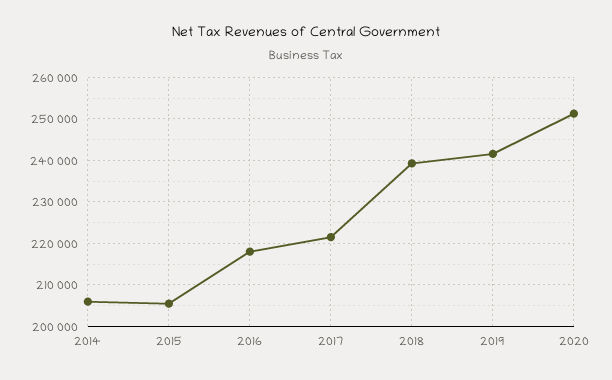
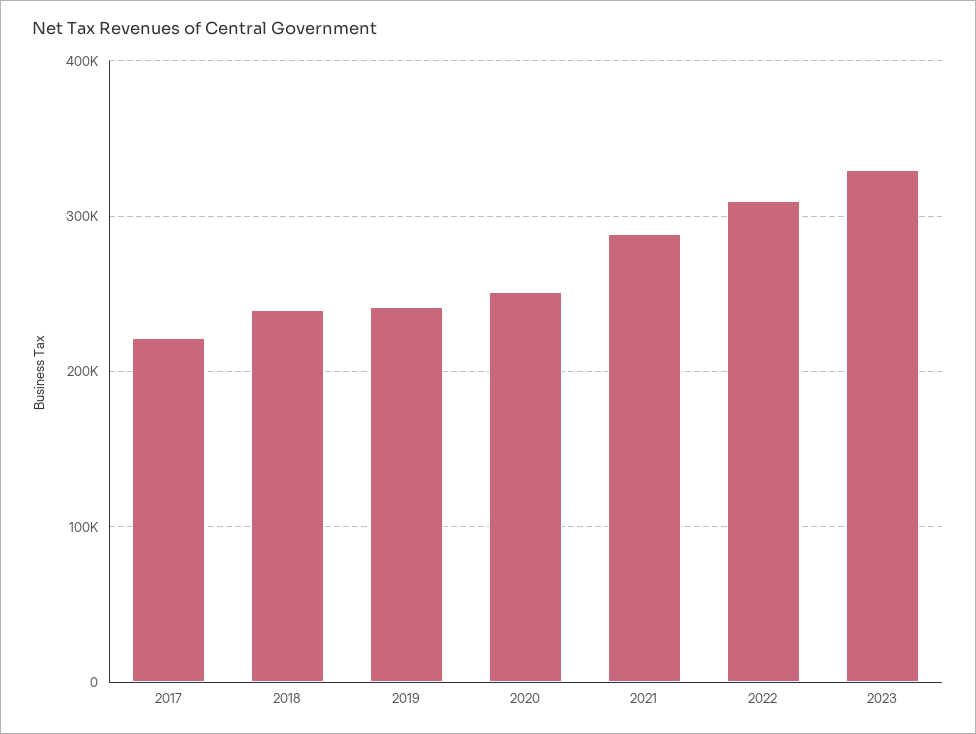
2014: 206000 -> none
2015: 206000 -> none
2016: 218000 -> none
2021: none -> 290000
2022: none -> 310000
2023: none -> 330000

